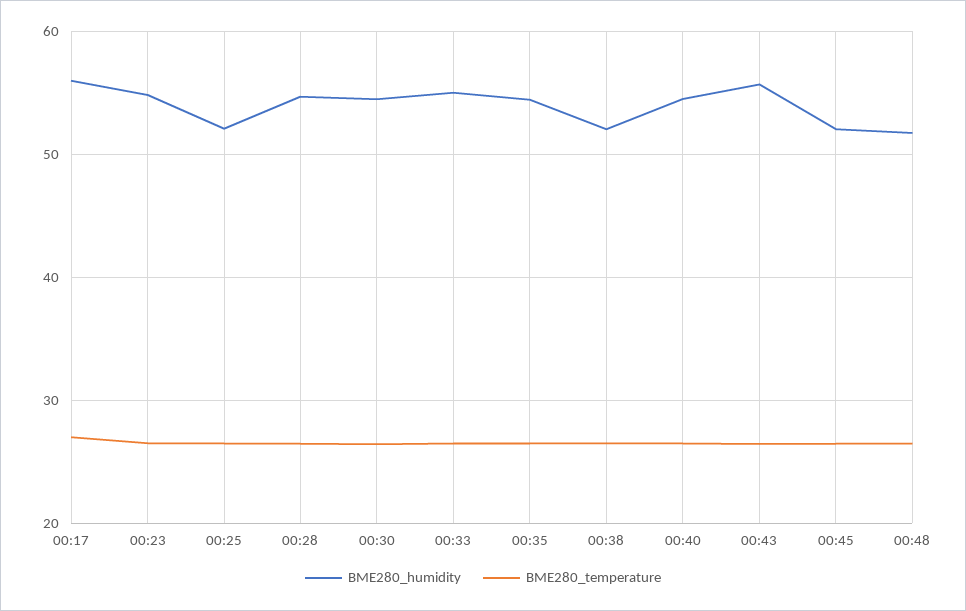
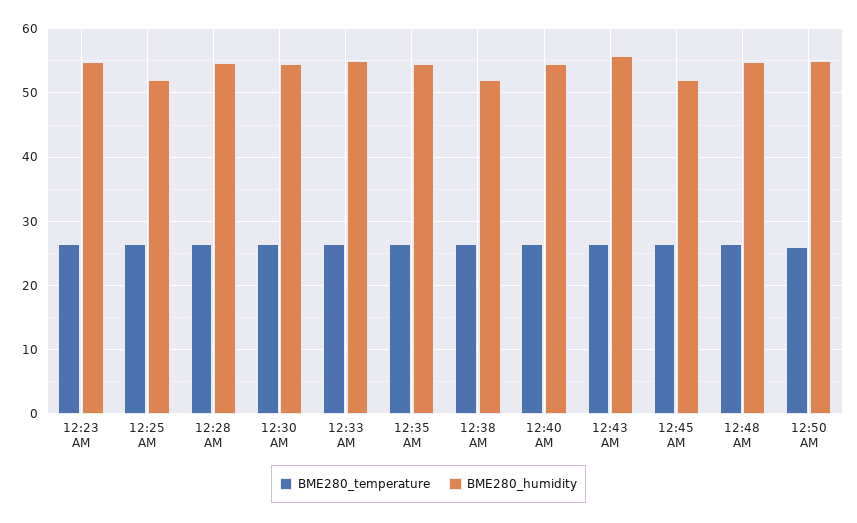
BME280_humidity, 00:17: 56 -> none
BME280_temperature, 00:17: 27 -> none
BME280_humidity, 00:48: 52 -> 55
BME280_temperature, 12:50 AM: none -> 26
BME280_humidity, 12:50 AM: none -> 55

